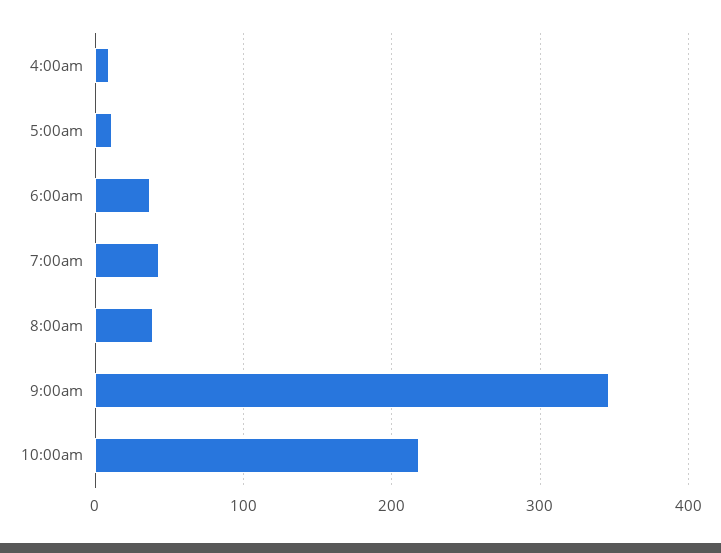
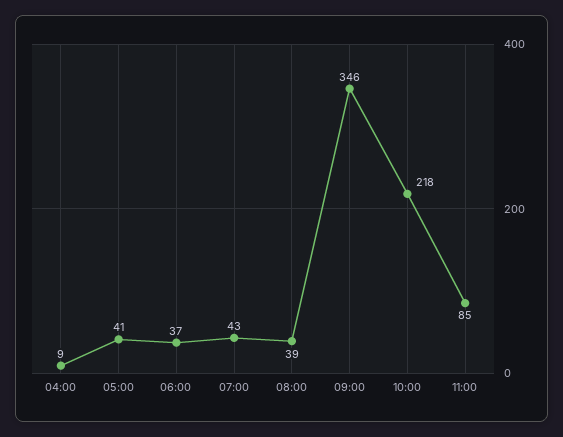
5:00am: 10 -> 41
11:00: none -> 85

